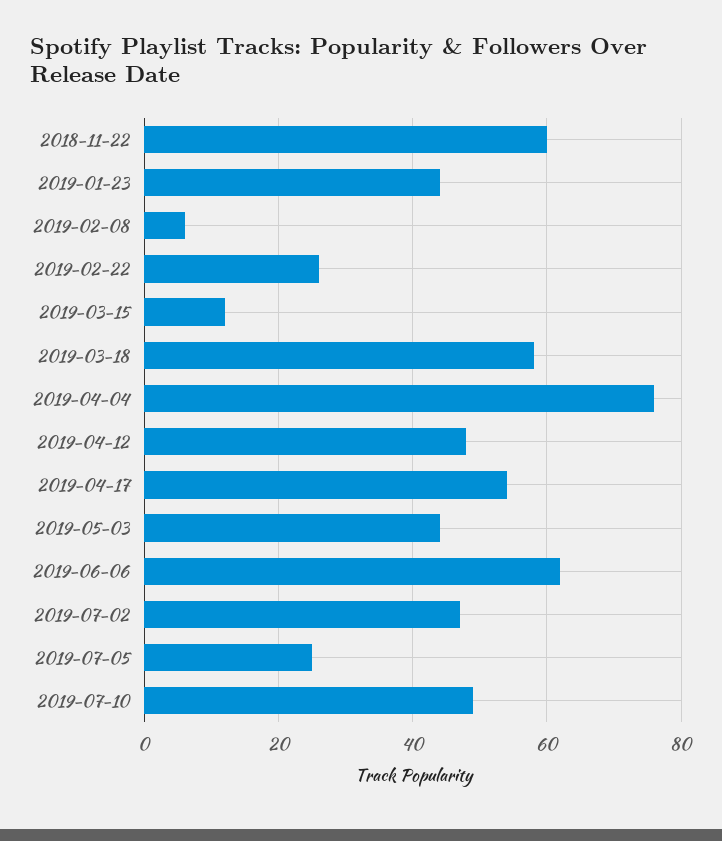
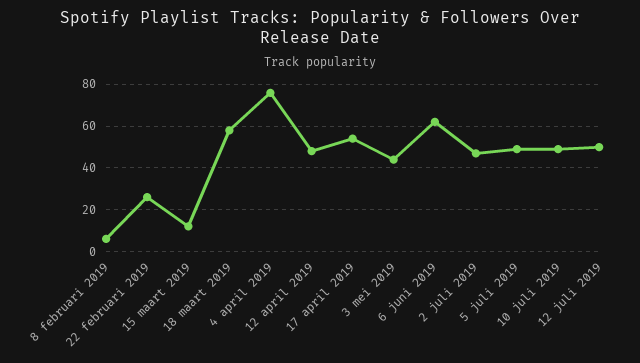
2018-11-22: 60 -> none
2019-01-23: 45 -> none
2019-07-05: 25 -> 50
12 juli 2019: none -> 50

